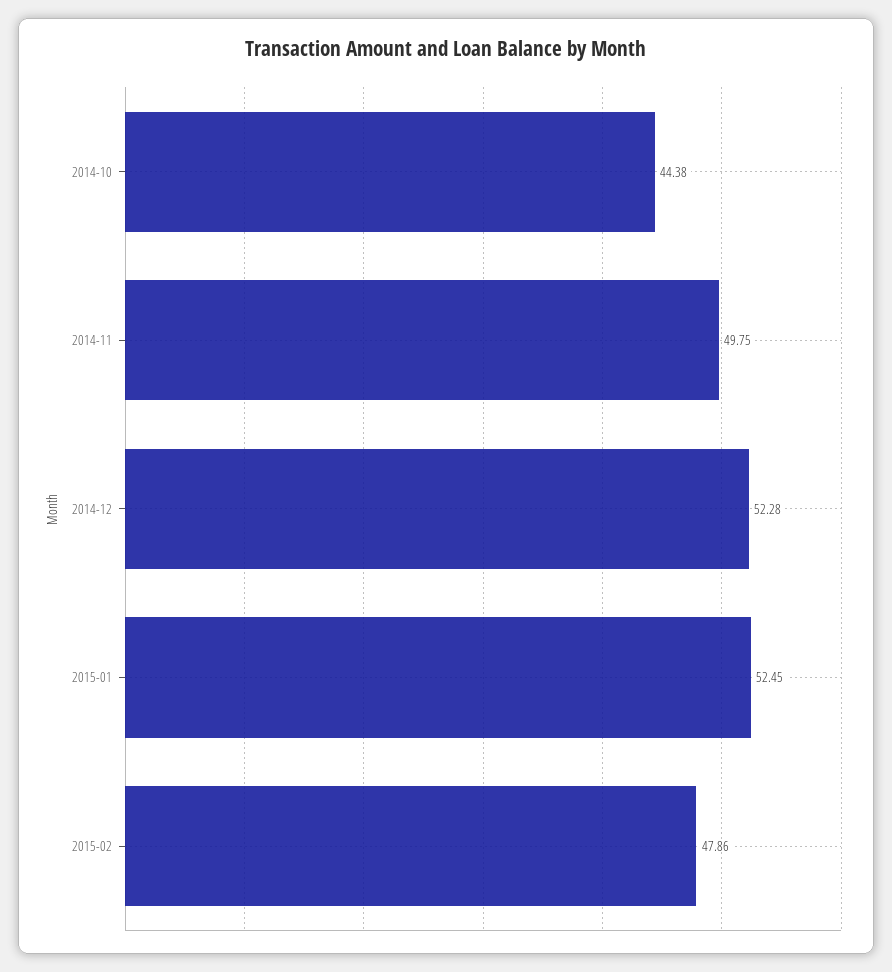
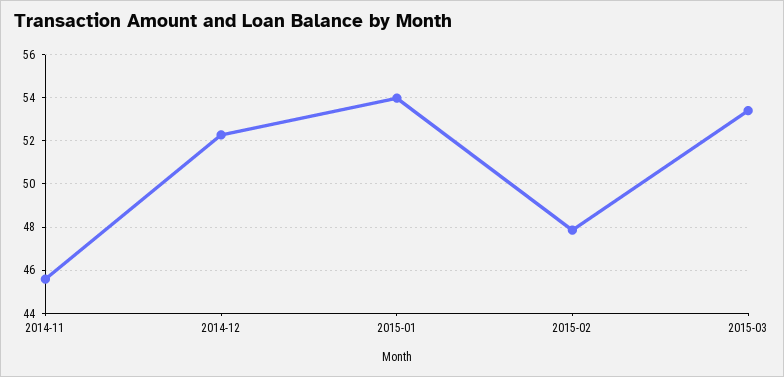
2014-10: 44.38 -> none
2014-11: 49.75 -> 45.5
2015-01: 52.45 -> 54
2015-03: none -> 53.5

